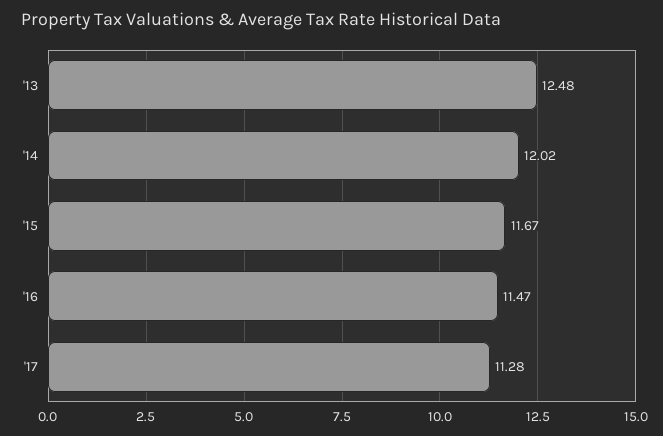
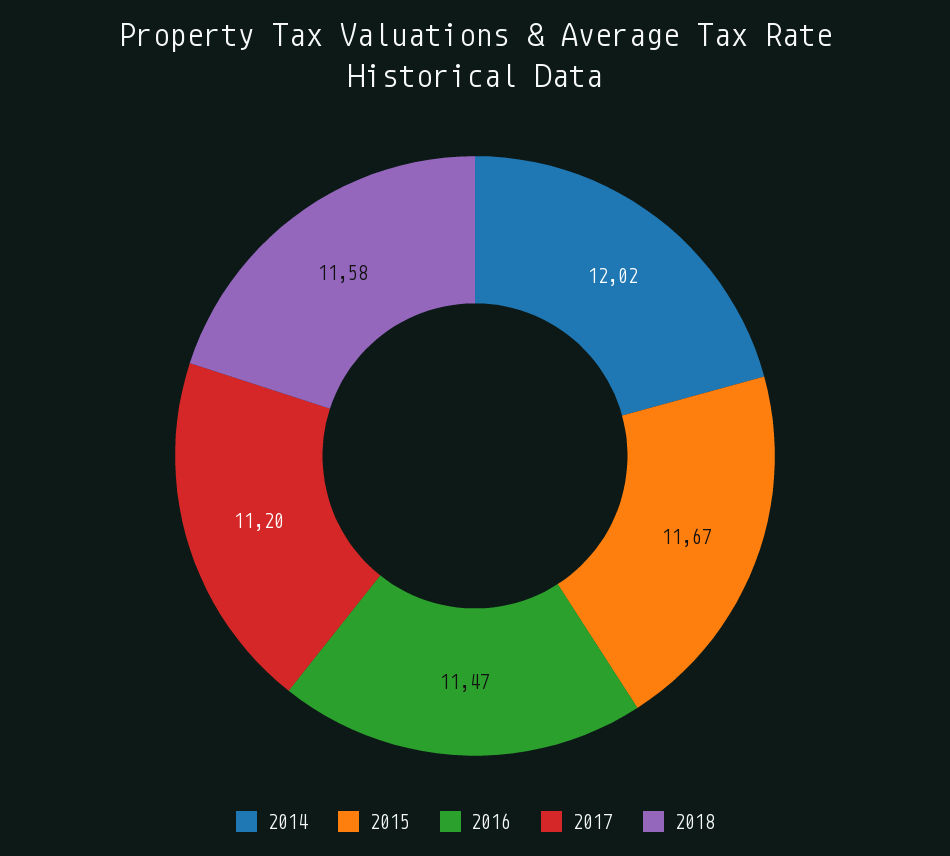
'13: 12.48 -> none
'17: 11.28 -> 11.2
2018: none -> 11.58

